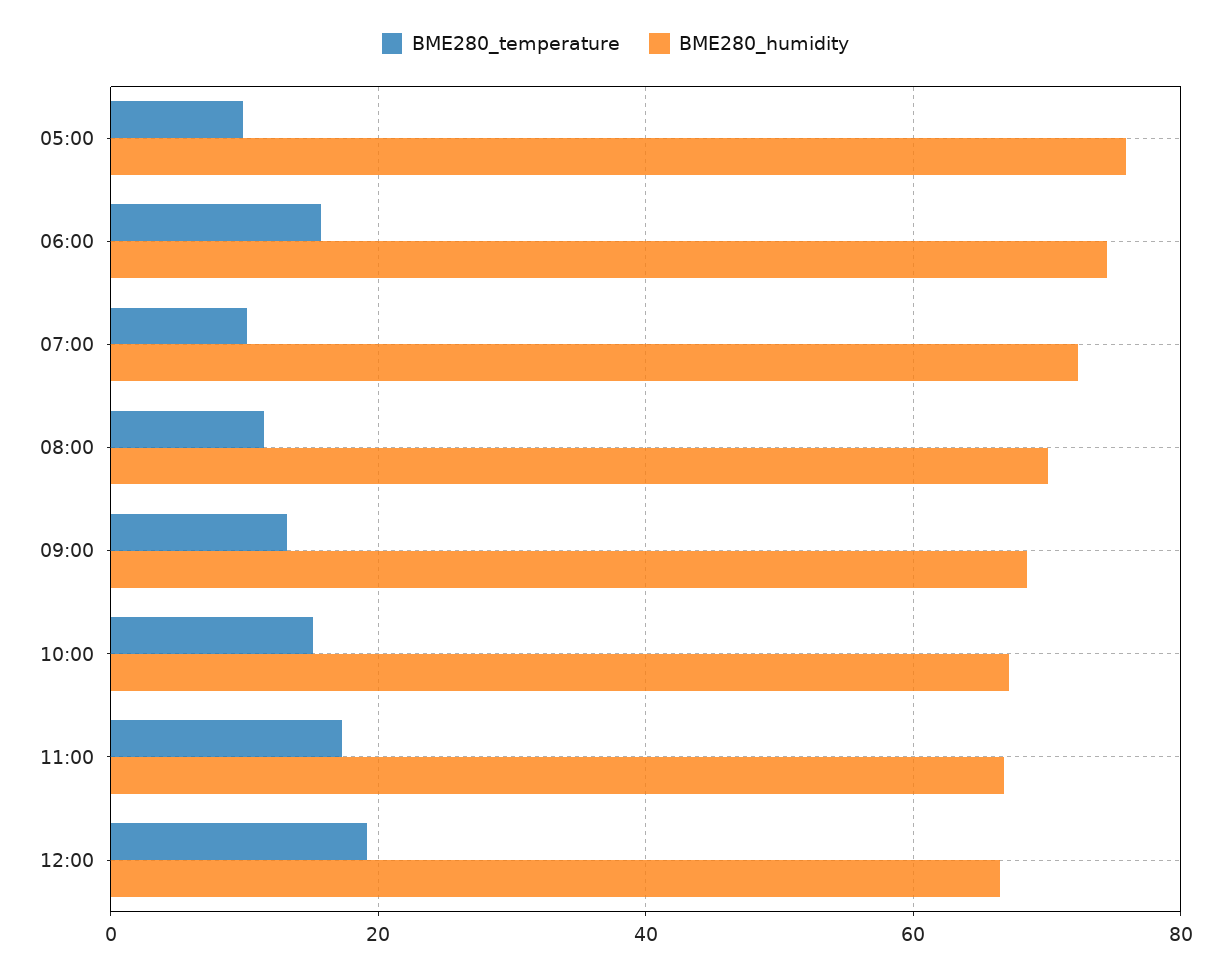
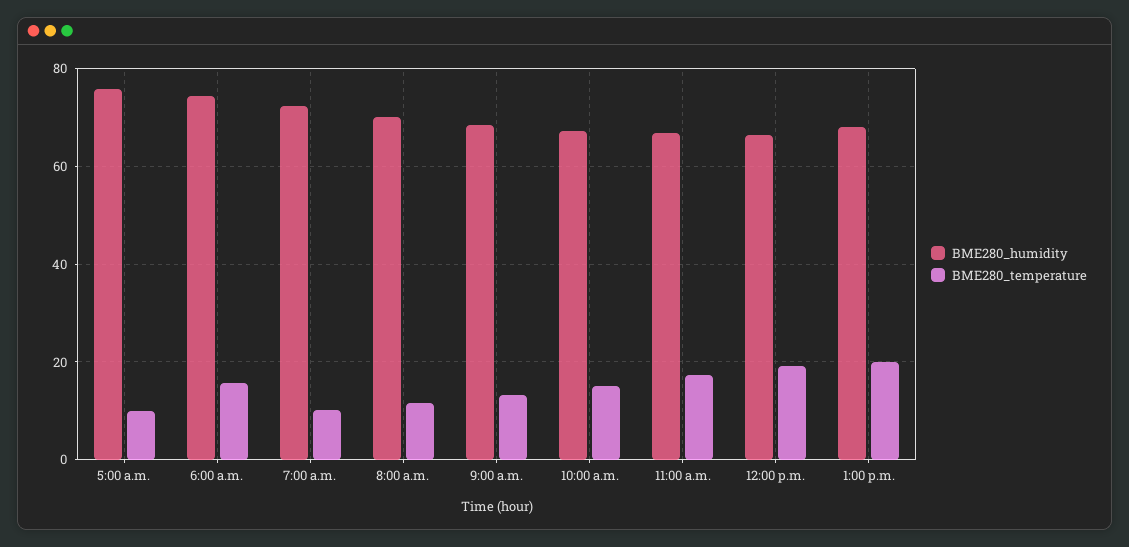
BME280_humidity, 1:00 p.m.: none -> 68
BME280_temperature, 1:00 p.m.: none -> 20

